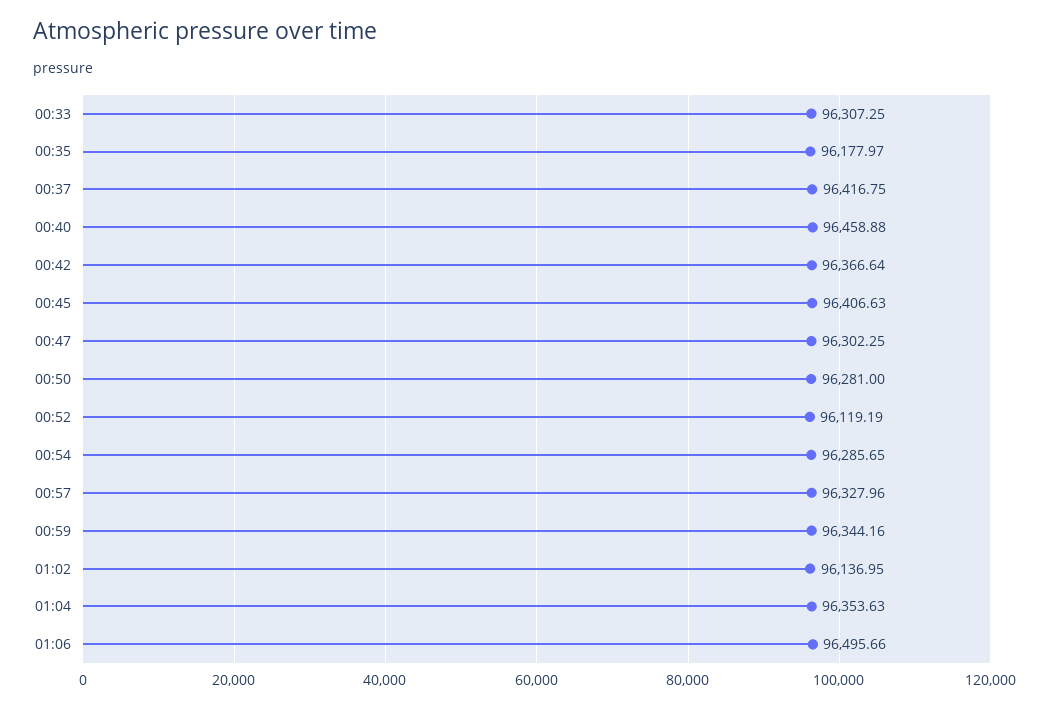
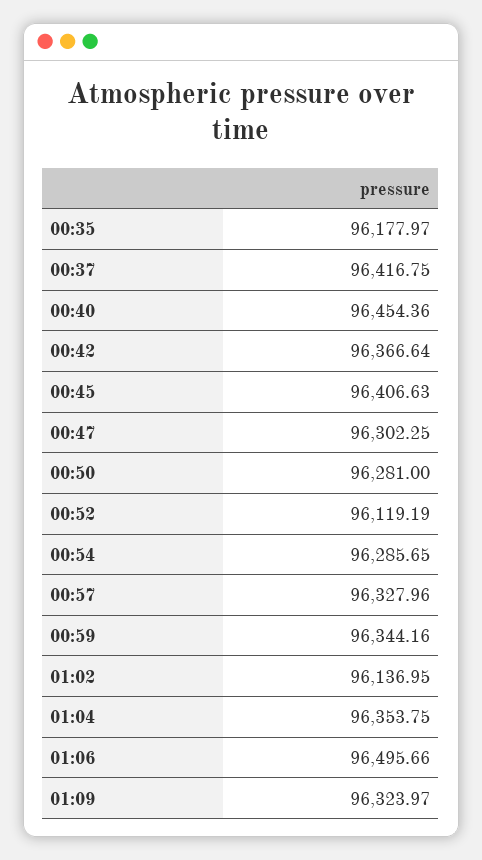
00:33: 96307.25 -> none
00:40: 96458.88 -> 96454.36
01:04: 96353.63 -> 96353.75
01:09: none -> 96323.97

